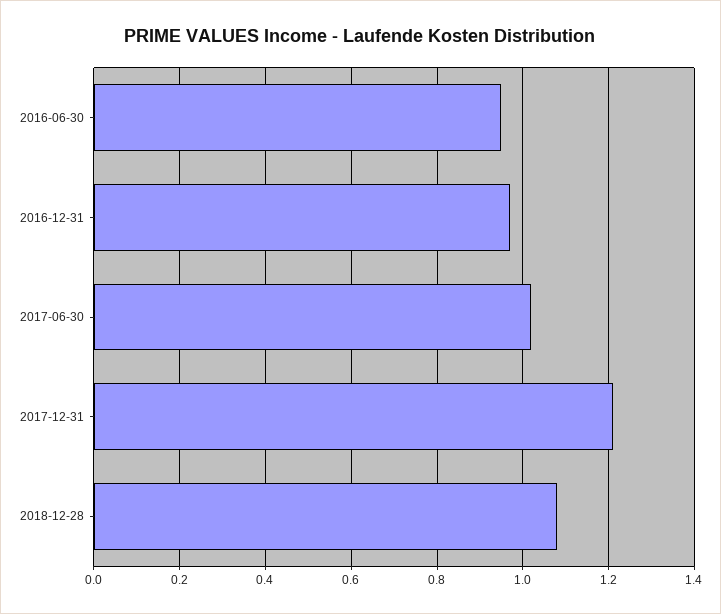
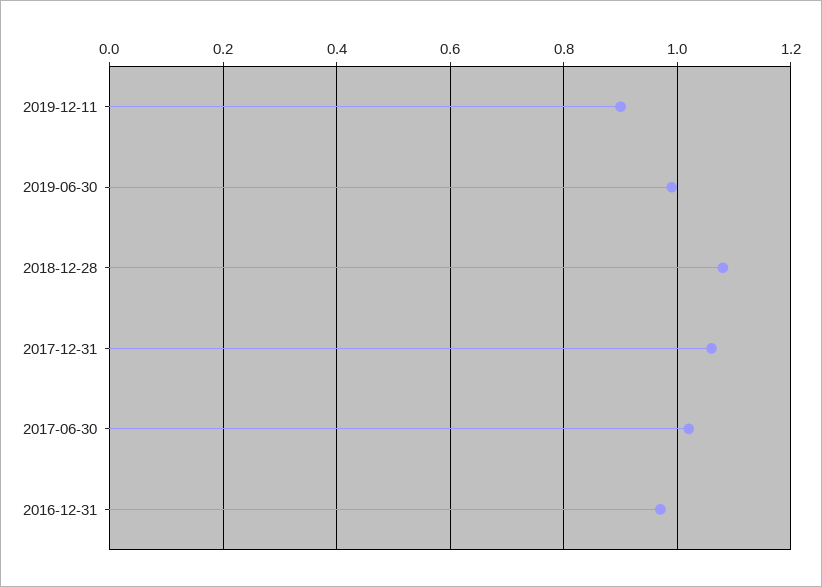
2016-06-30: 0.95 -> none
2017-12-31: 1.2 -> 1.05
2019-12-11: none -> 0.9
2019-06-30: none -> 1

